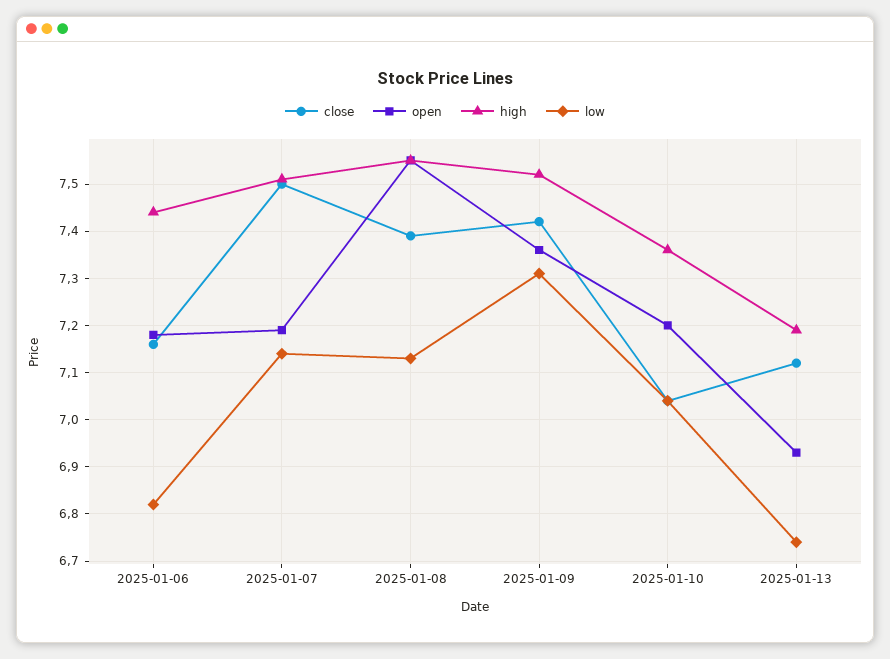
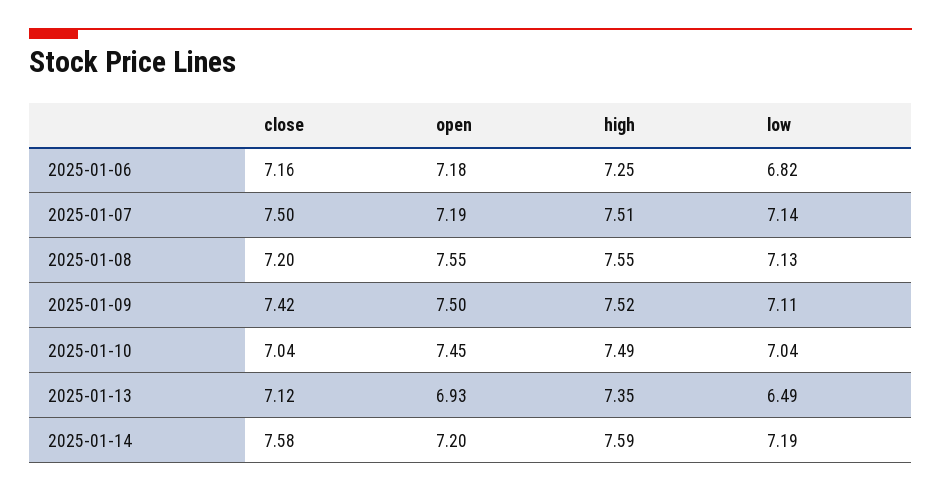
high, 2025-01-06: 7.45 -> 7.25
close, 2025-01-08: 7.4 -> 7.2
open, 2025-01-09: 7.35 -> 7.5
low, 2025-01-09: 7.3 -> 7.11
open, 2025-01-10: 7.2 -> 7.45
high, 2025-01-10: 7.35 -> 7.49
high, 2025-01-13: 7.2 -> 7.35
low, 2025-01-13: 6.75 -> 6.49
close, 2025-01-14: none -> 7.58
open, 2025-01-14: none -> 7.2
high, 2025-01-14: none -> 7.59
low, 2025-01-14: none -> 7.19

